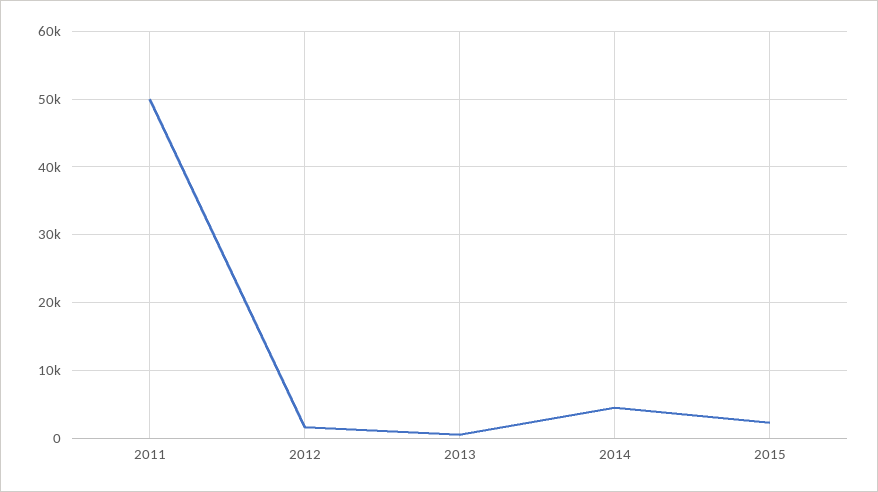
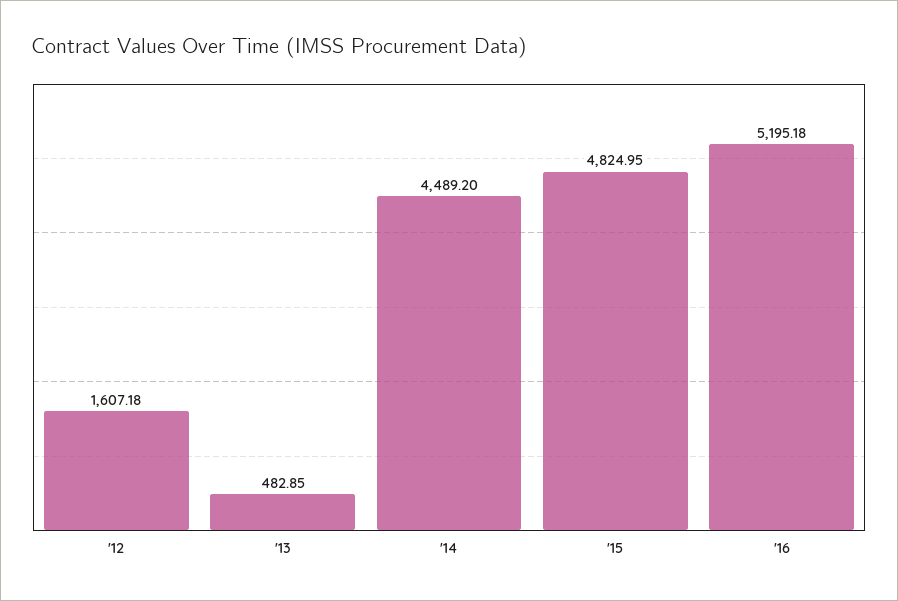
2011: 50000 -> none
2015: 2000 -> 4824.95
'16: none -> 5195.18

